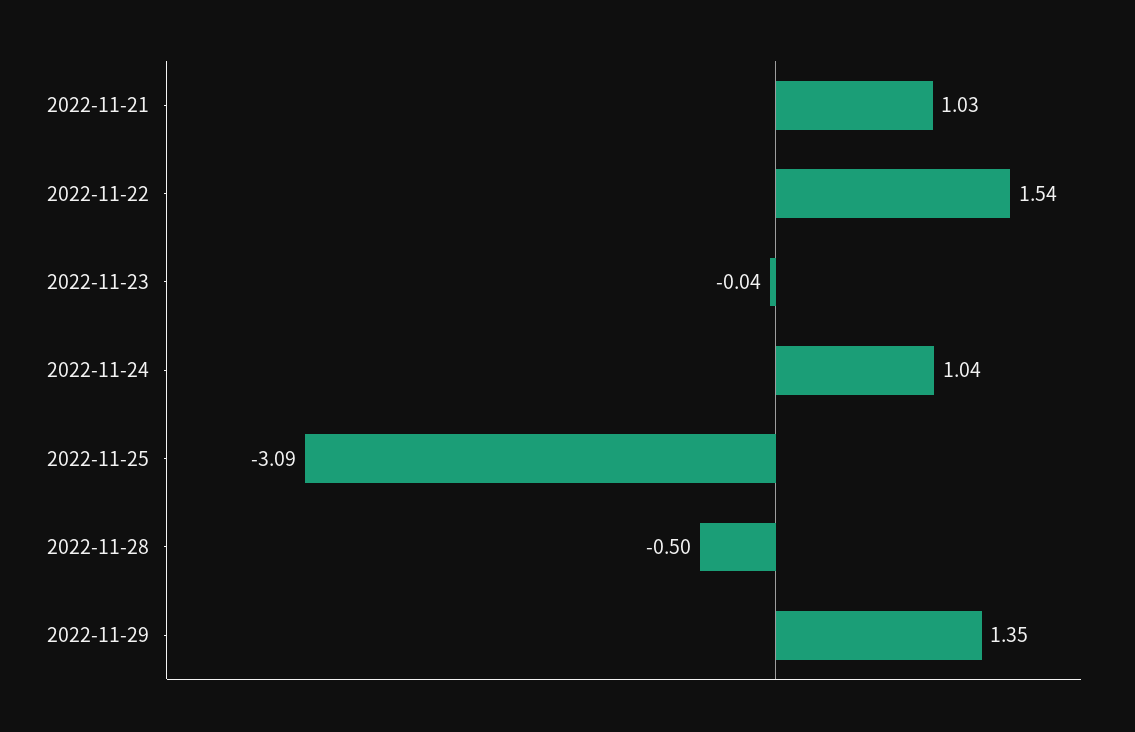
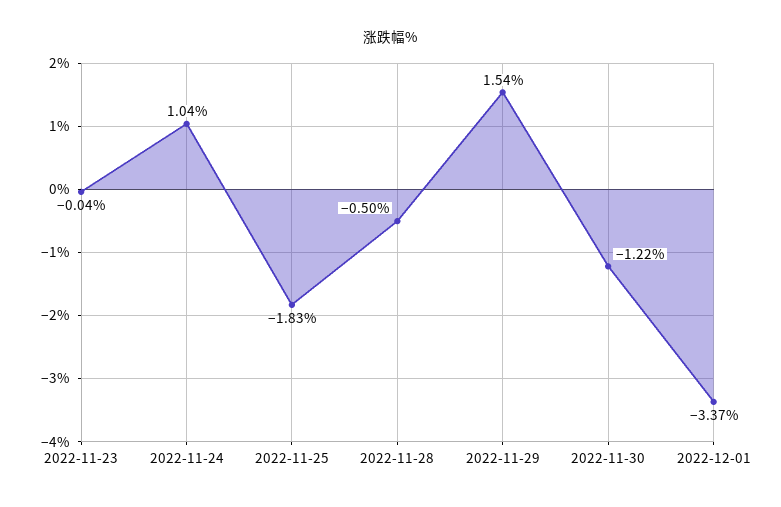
2022-11-21: 1.03 -> none
2022-11-22: 1.54 -> none
2022-11-25: -3.09 -> -1.83
2022-11-29: 1.35 -> 1.54
2022-11-30: none -> -1.22
2022-12-01: none -> -3.37

